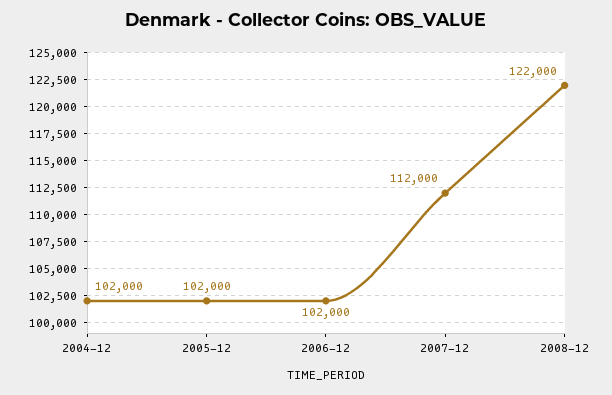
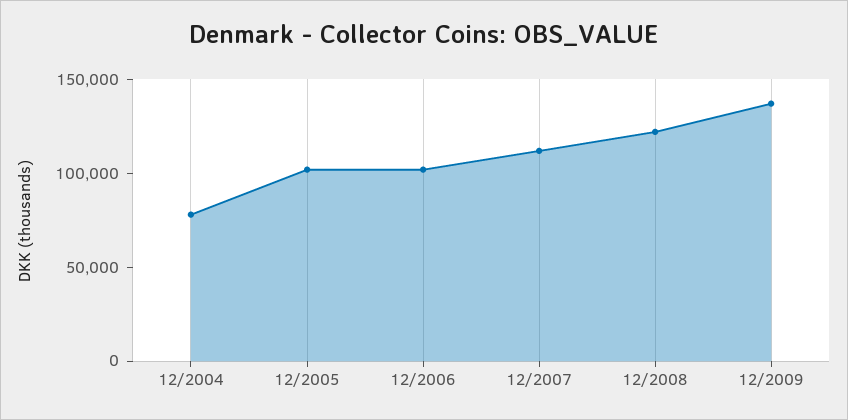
2004-12: 102000 -> 80000
12/2009: none -> 140000

